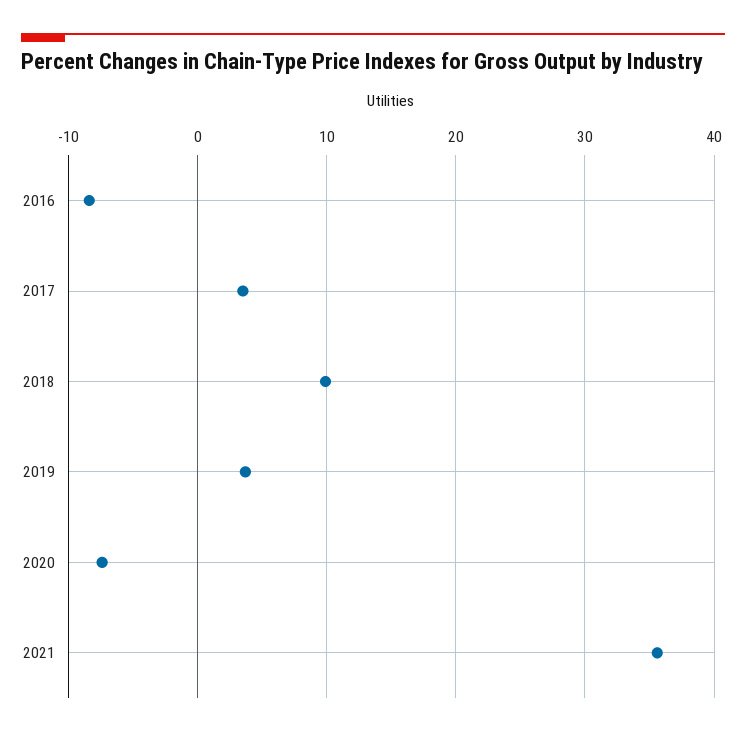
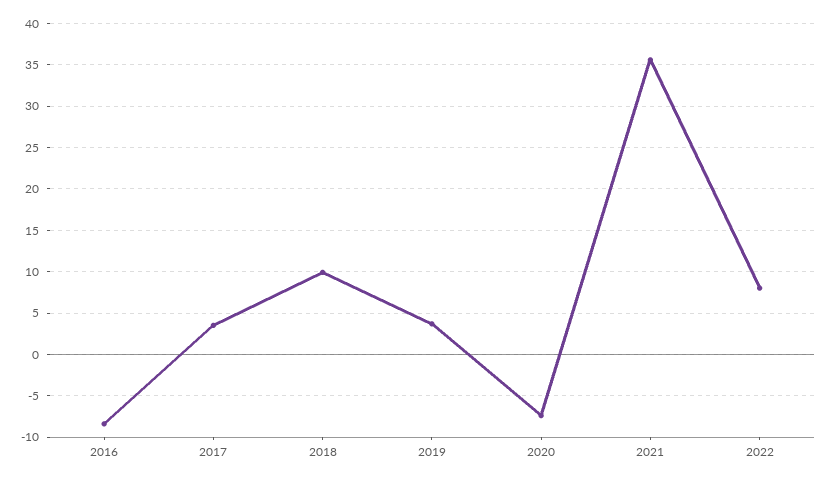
2022: none -> 8

